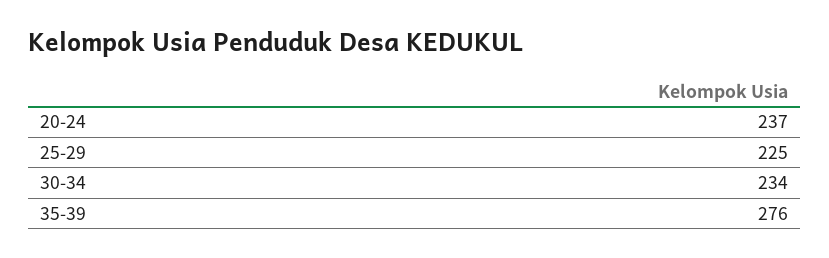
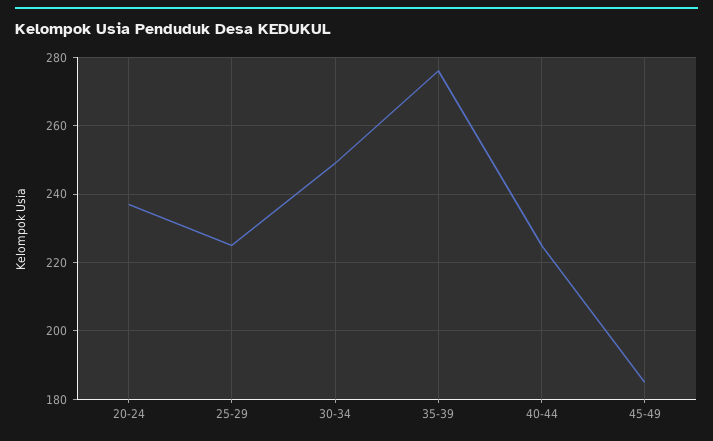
30-34: 234 -> 250
40-44: none -> 225
45-49: none -> 185

